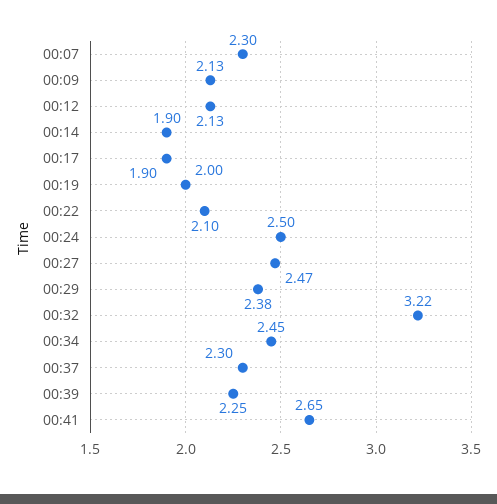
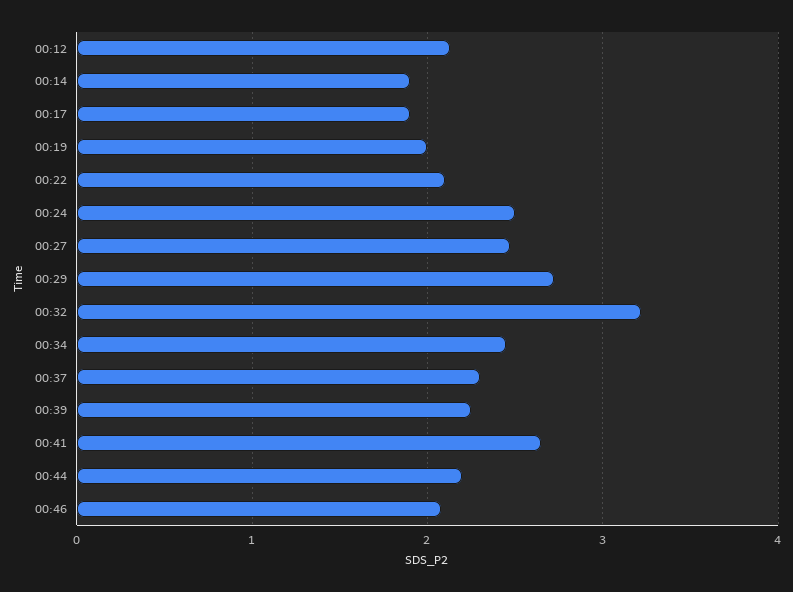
00:07: 2.3 -> none
00:09: 2.13 -> none
00:29: 2.38 -> 2.7
00:44: none -> 2.2
00:46: none -> 2.1

